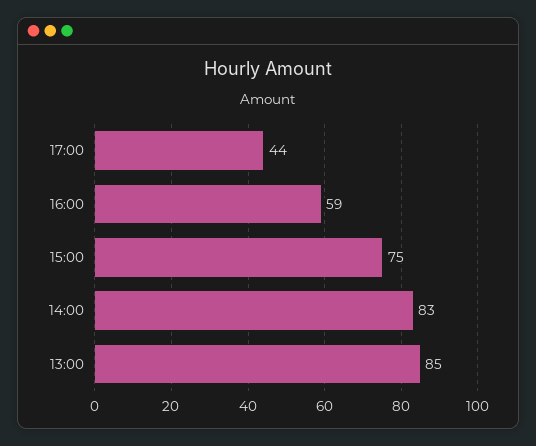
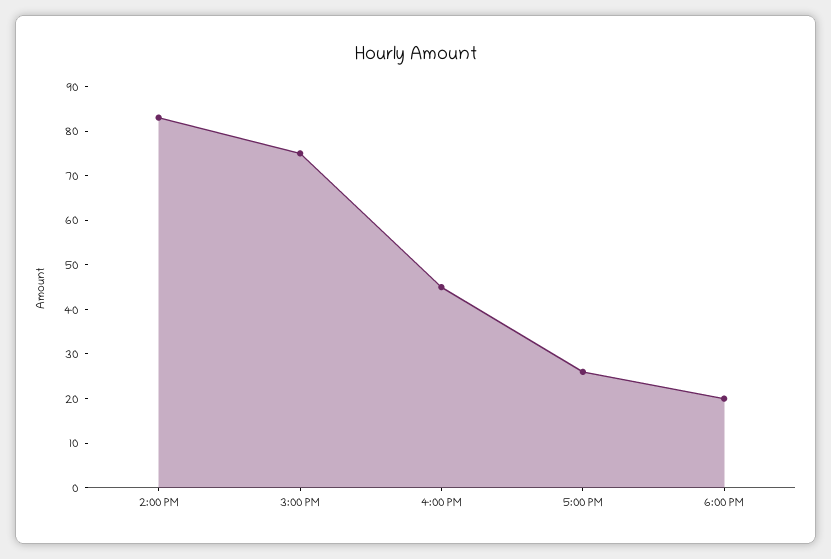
17:00: 44 -> 25
16:00: 59 -> 45
13:00: 85 -> none
6:00 PM: none -> 20

